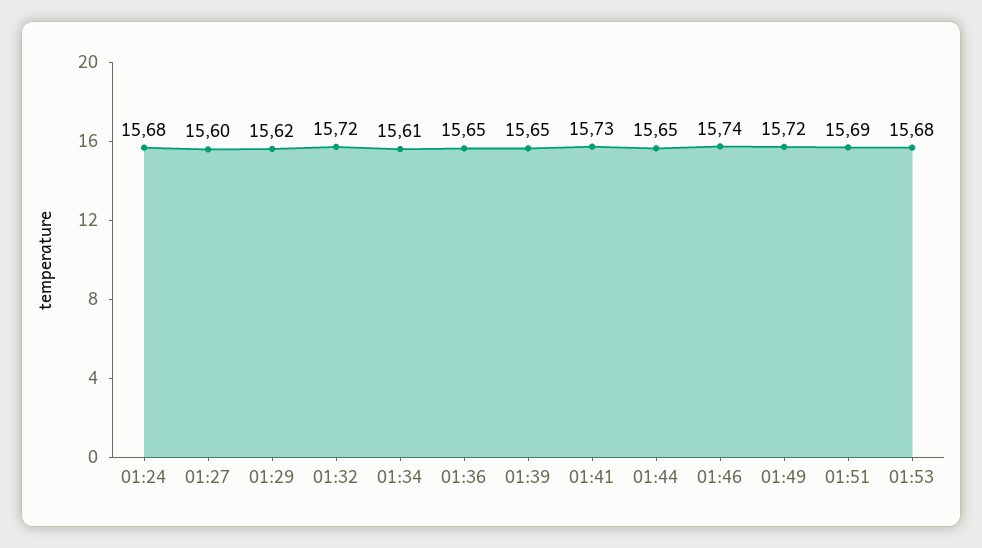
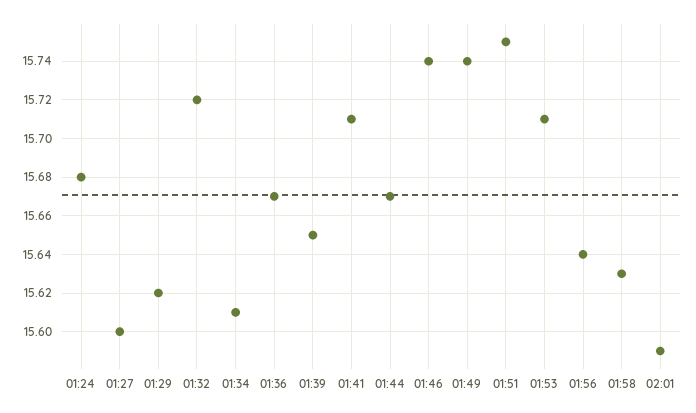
01:36: 15.65 -> 15.67
01:41: 15.73 -> 15.71
01:44: 15.65 -> 15.67
01:49: 15.72 -> 15.74
01:51: 15.69 -> 15.75
01:53: 15.68 -> 15.71
01:56: none -> 15.64
01:58: none -> 15.63
02:01: none -> 15.59

